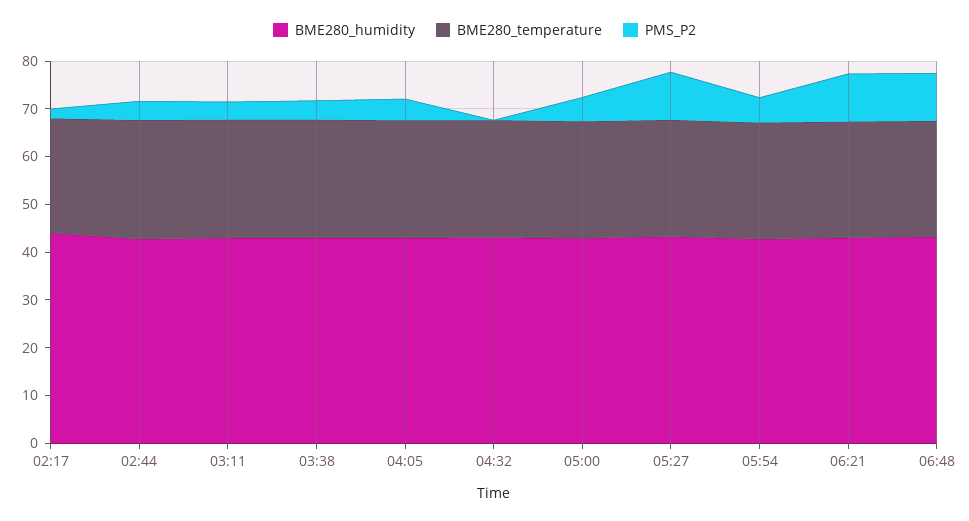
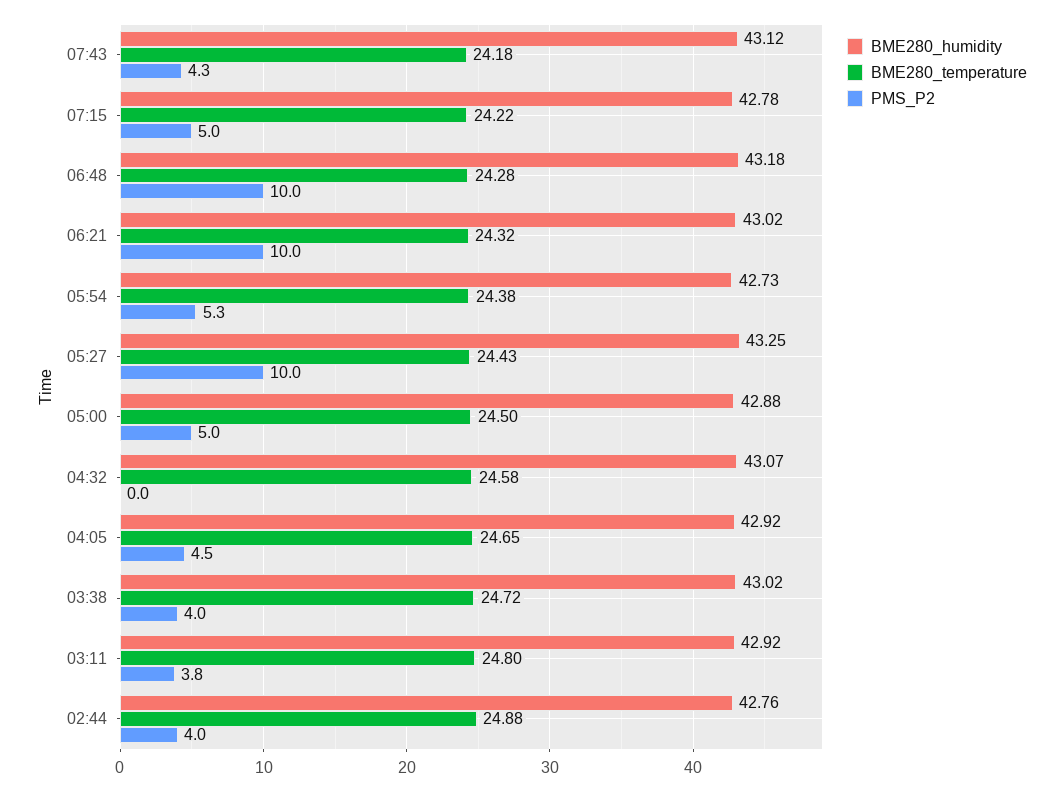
BME280_humidity, 02:17: 44 -> none
BME280_temperature, 02:17: 24 -> none
PMS_P2, 02:17: 2 -> none
BME280_humidity, 07:43: none -> 43.12
BME280_temperature, 07:43: none -> 24.18
PMS_P2, 07:43: none -> 4.3
BME280_humidity, 07:15: none -> 42.78
BME280_temperature, 07:15: none -> 24.22
PMS_P2, 07:15: none -> 5

